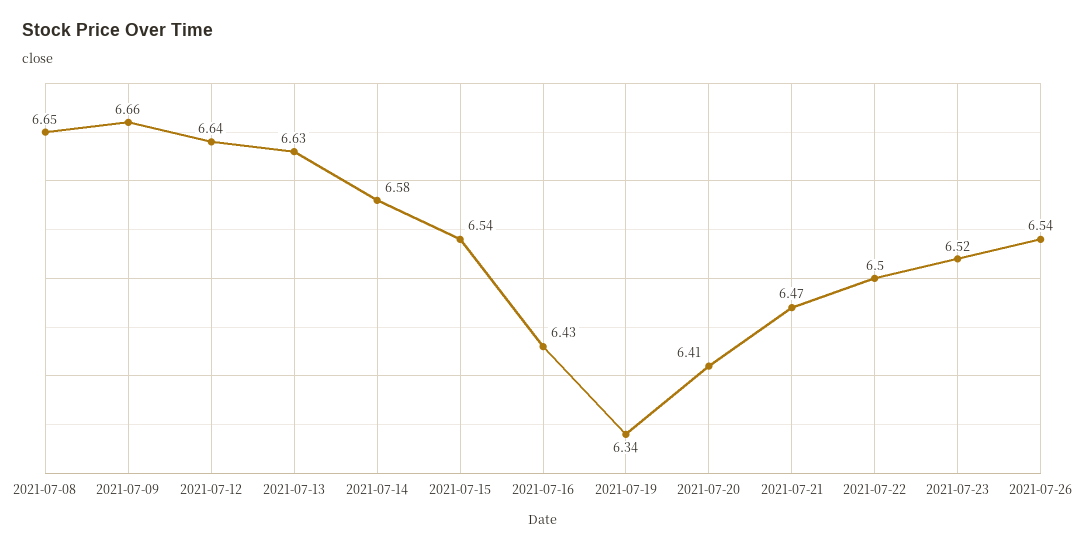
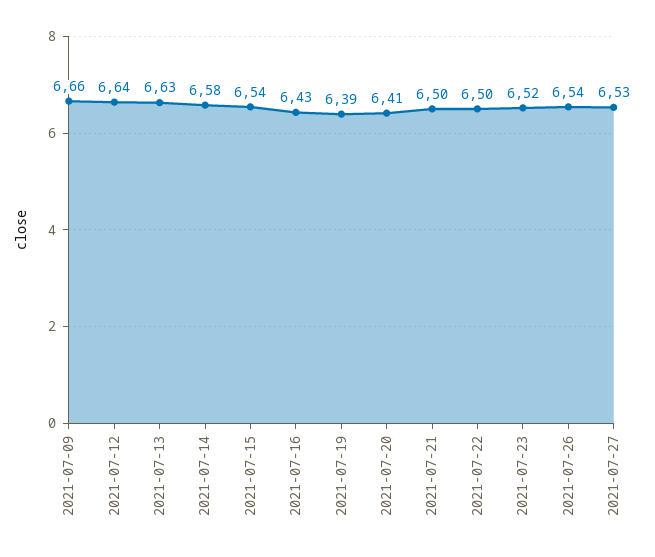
2021-07-08: 6.65 -> none
2021-07-19: 6.34 -> 6.39
2021-07-21: 6.47 -> 6.5
2021-07-27: none -> 6.53

